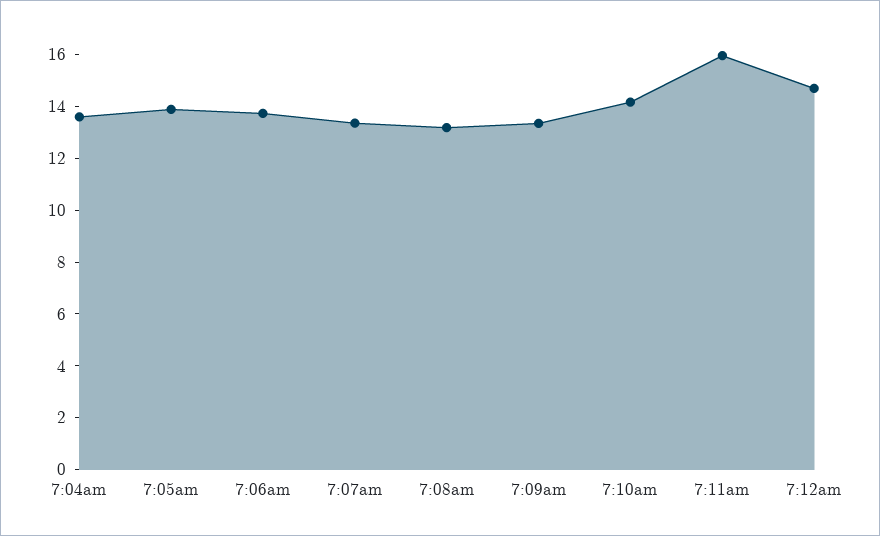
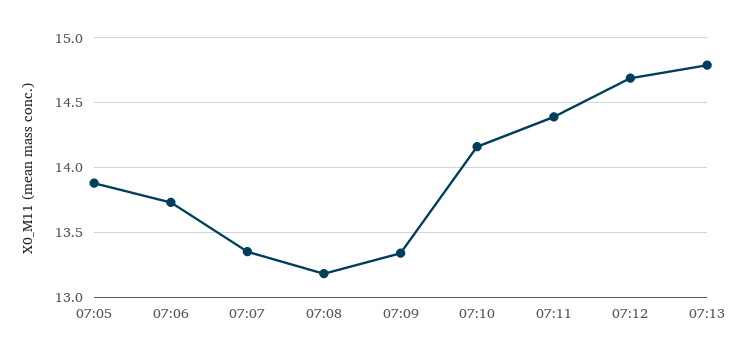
7:04am: 13.5 -> none
7:11am: 16 -> 14.4
07:13: none -> 14.8

